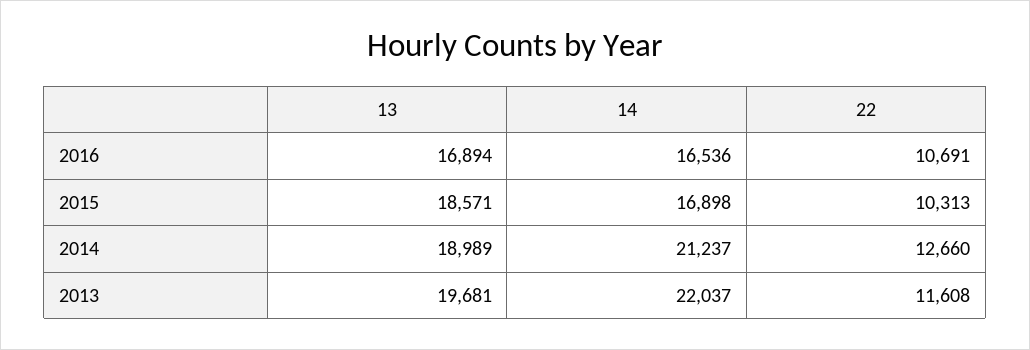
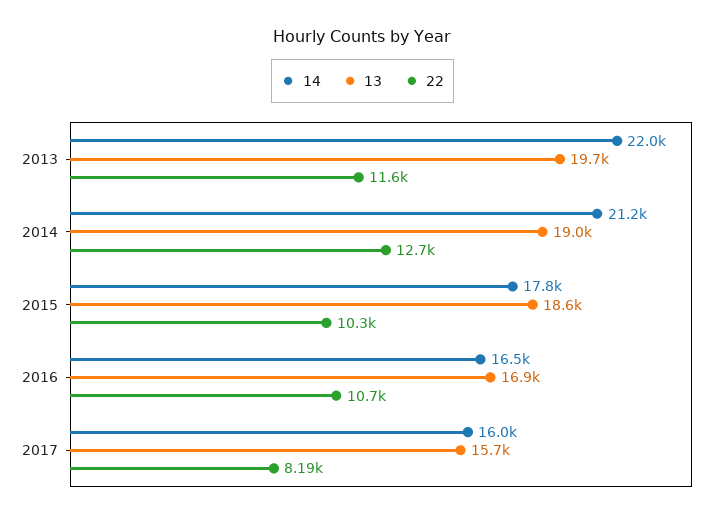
14, 2015: 16898 -> 17800
14, 2017: none -> 16000
13, 2017: none -> 15700
22, 2017: none -> 8190

